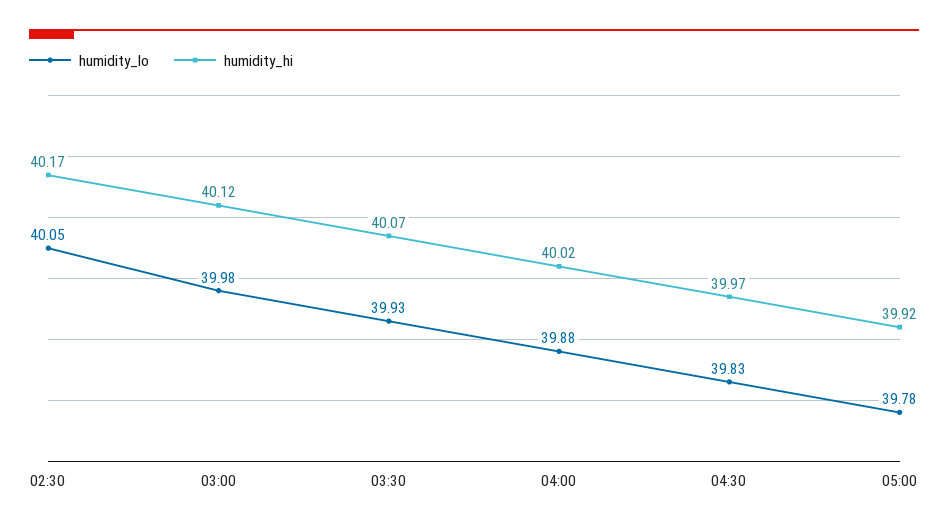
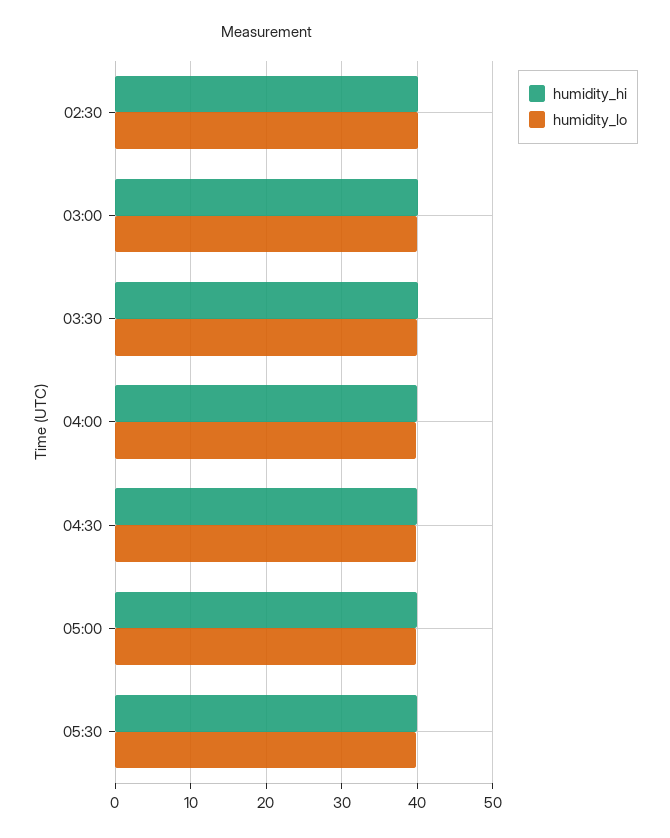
humidity_hi, 05:30: none -> 40
humidity_lo, 05:30: none -> 40

